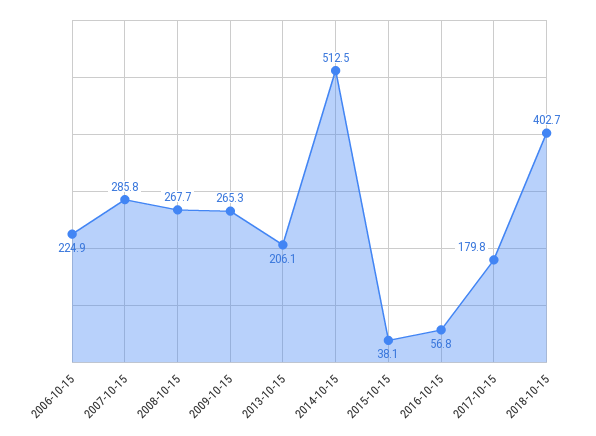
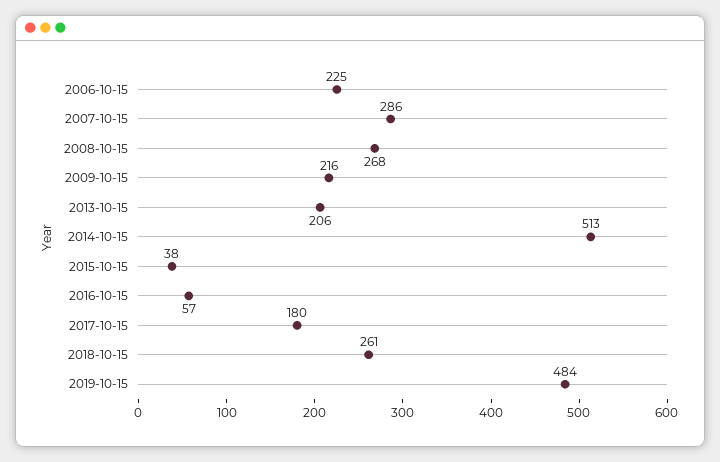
2009-10-15: 265.3 -> 216
2018-10-15: 402.7 -> 261
2019-10-15: none -> 484

